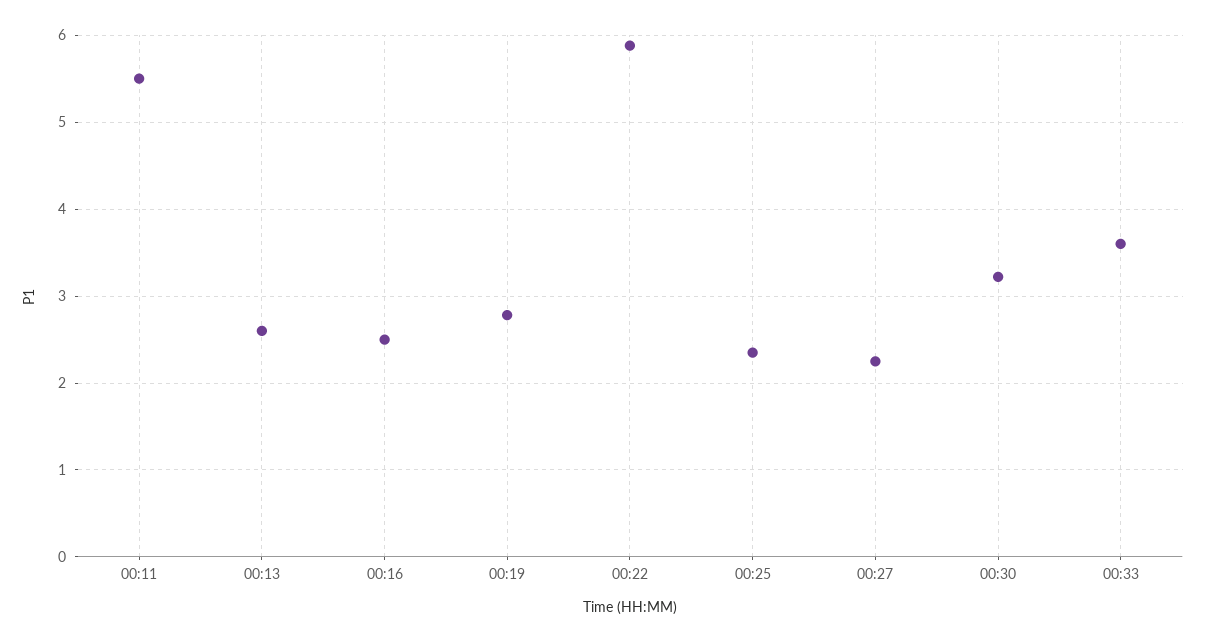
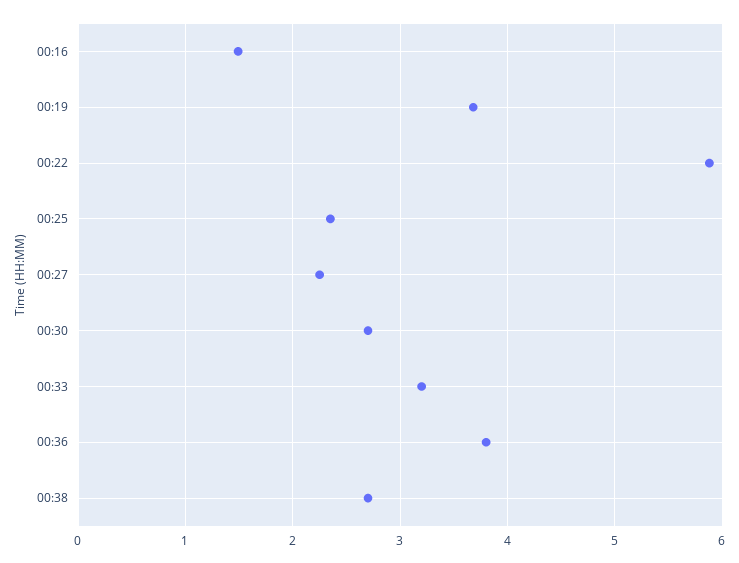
00:11: 5.5 -> none
00:13: 2.6 -> none
00:16: 2.5 -> 1.5
00:19: 2.8 -> 3.7
00:30: 3.2 -> 2.7
00:33: 3.6 -> 3.2
00:36: none -> 3.8
00:38: none -> 2.7

